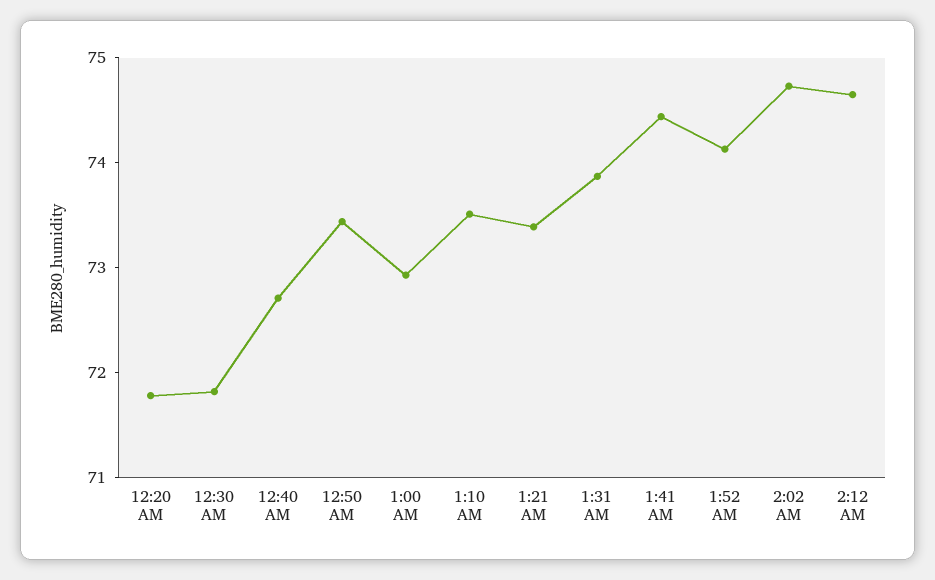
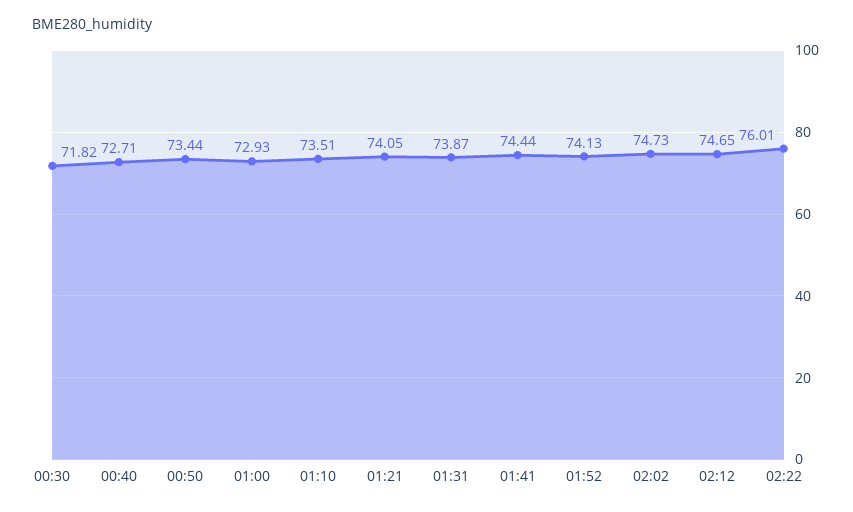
12:20 AM: 71.8 -> none
1:21 AM: 73.4 -> 74.05
02:22: none -> 76.01

